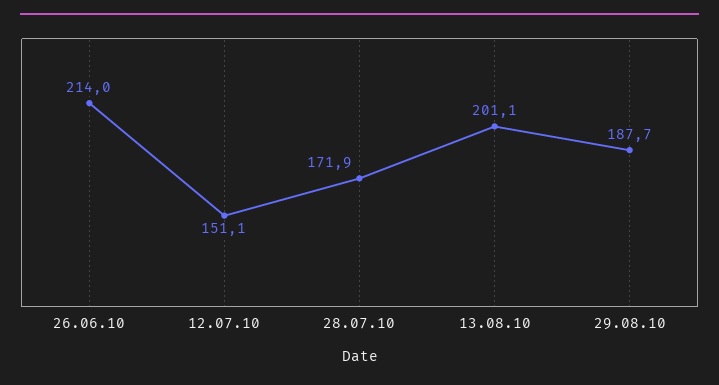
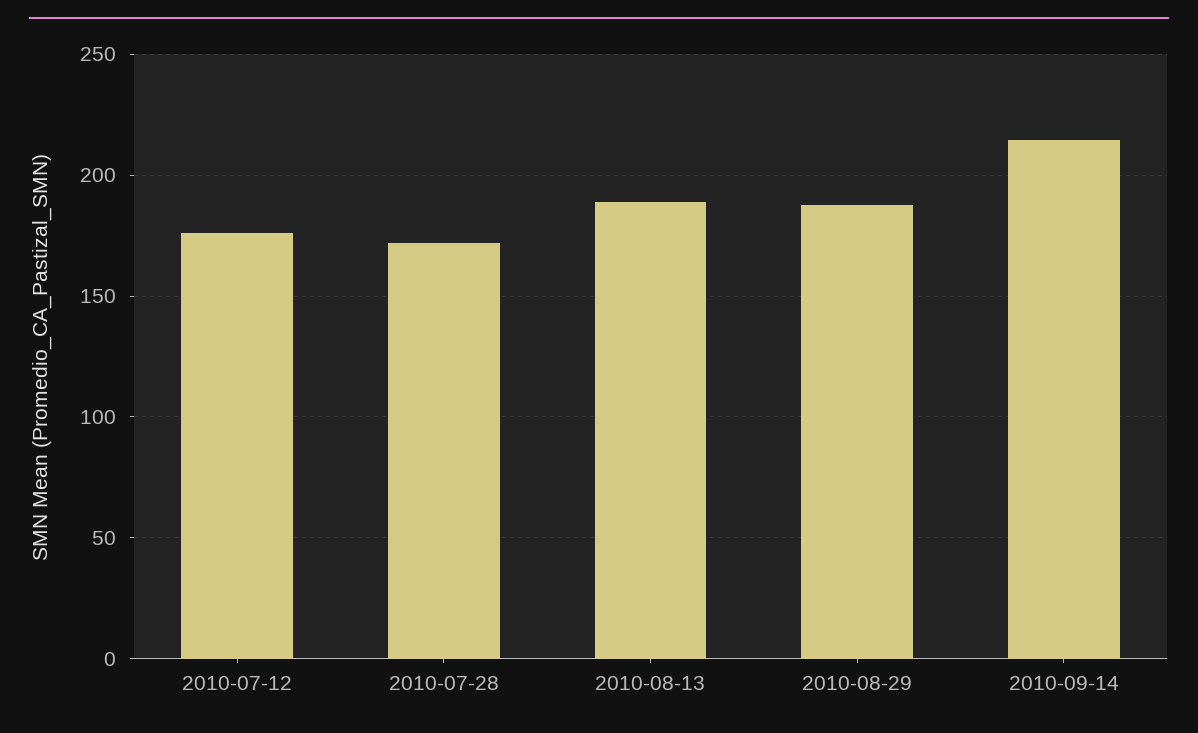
26.06.10: 214 -> none
12.07.10: 151.1 -> 175
13.08.10: 201.1 -> 190
2010-09-14: none -> 215

